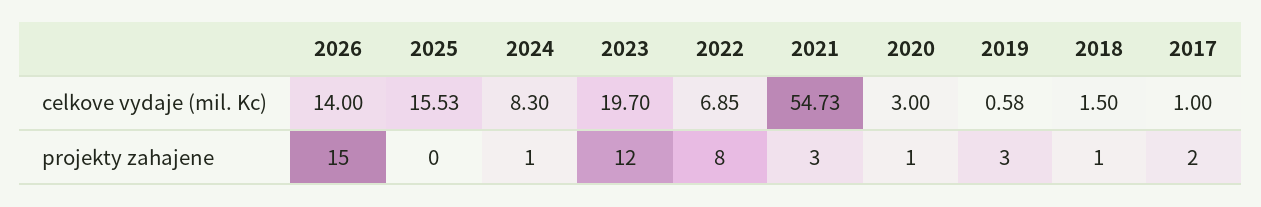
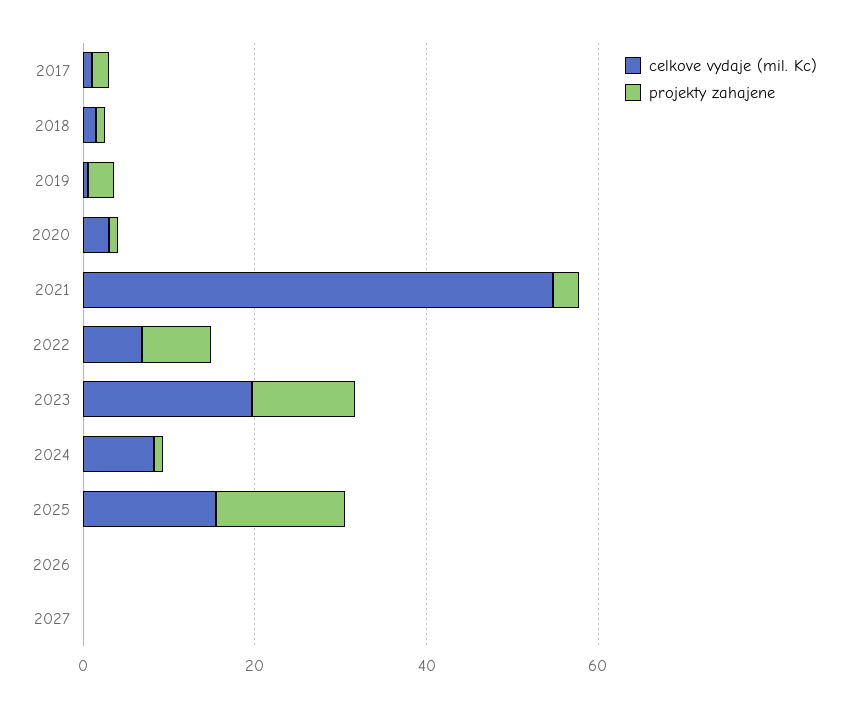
celkove vydaje (mil. Kc), 2026: 14 -> 0
projekty zahajene, 2026: 15 -> 0
projekty zahajene, 2025: 0 -> 15
celkove vydaje (mil. Kc), 2027: none -> 0
projekty zahajene, 2027: none -> 0

